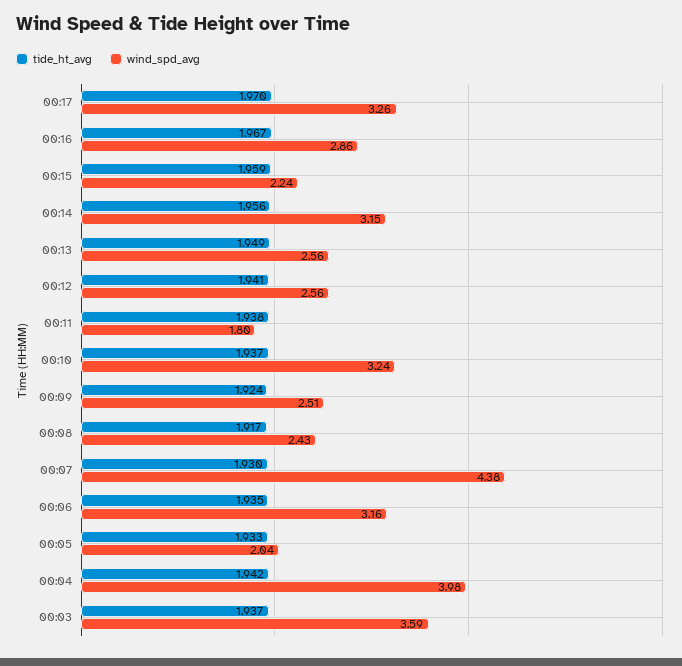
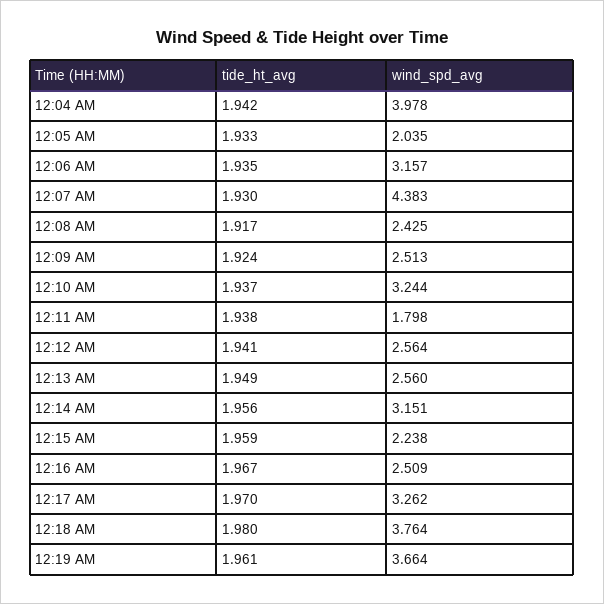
wind_spd_avg, 00:16: 2.86 -> 2.509
tide_ht_avg, 00:03: 1.937 -> none
wind_spd_avg, 00:03: 3.59 -> none
tide_ht_avg, 12:18 AM: none -> 1.98
wind_spd_avg, 12:18 AM: none -> 3.764
tide_ht_avg, 12:19 AM: none -> 1.961
wind_spd_avg, 12:19 AM: none -> 3.664

